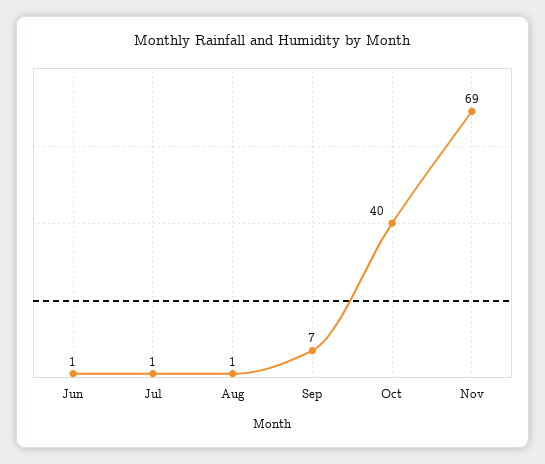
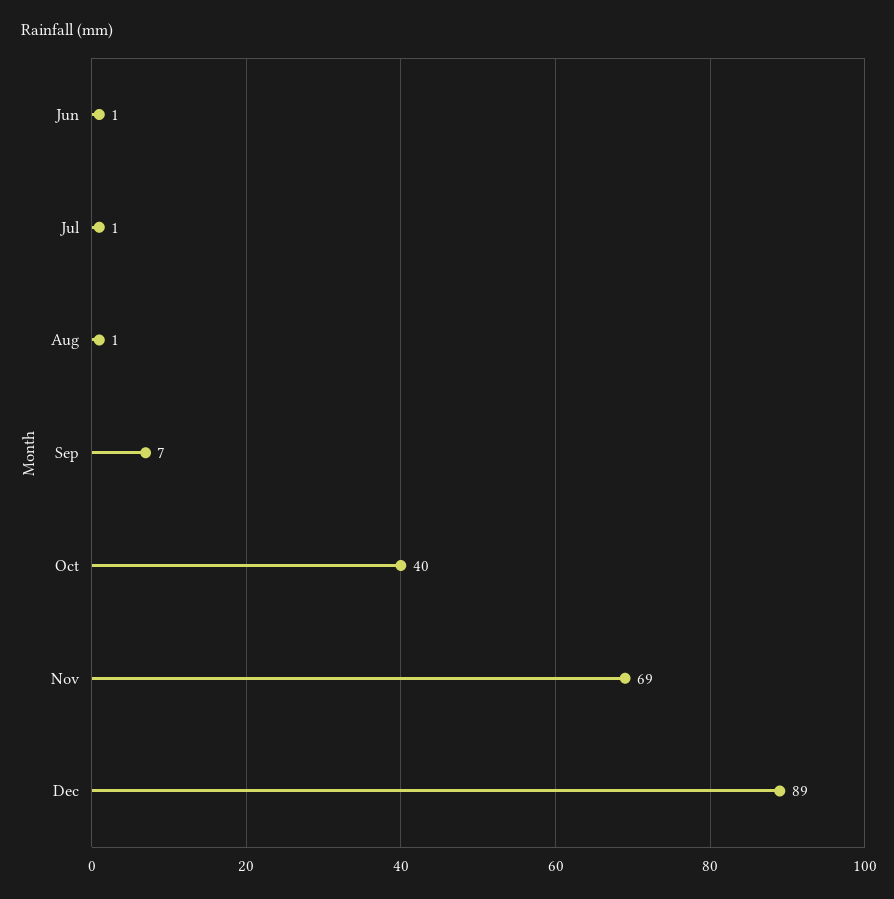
Dec: none -> 89

